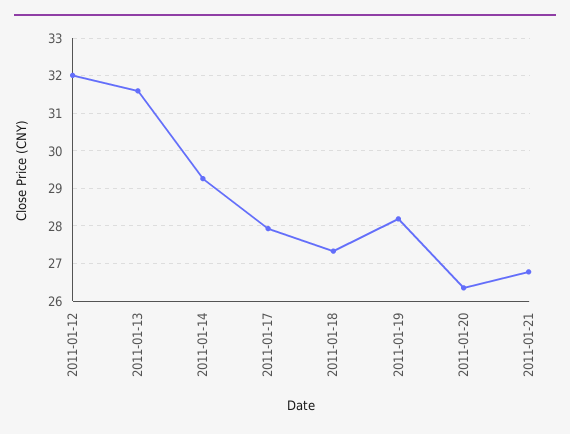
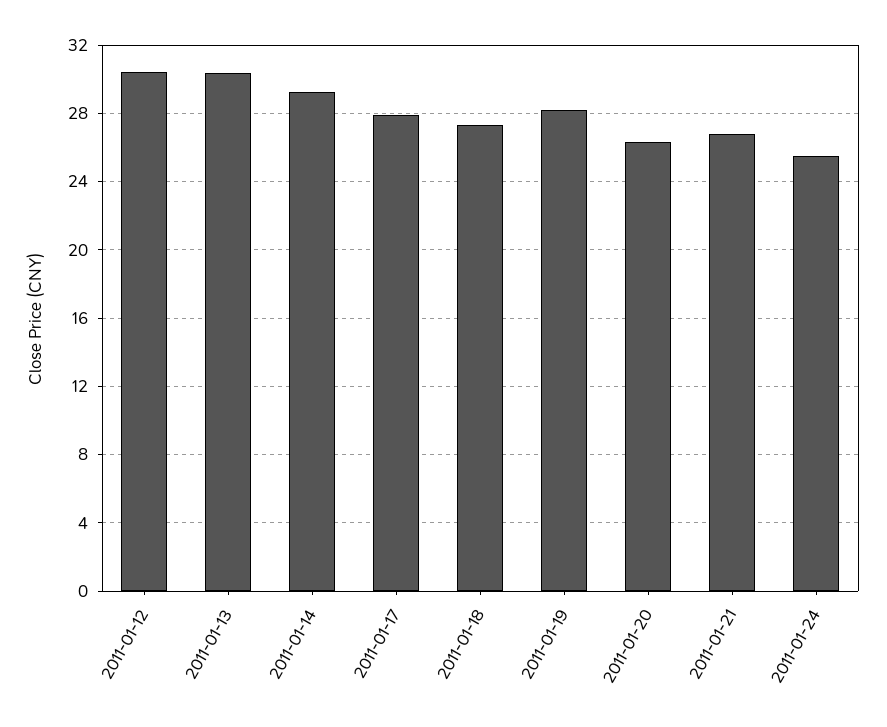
2011-01-12: 32 -> 30.5
2011-01-13: 31.6 -> 30.5
2011-01-24: none -> 25.5

